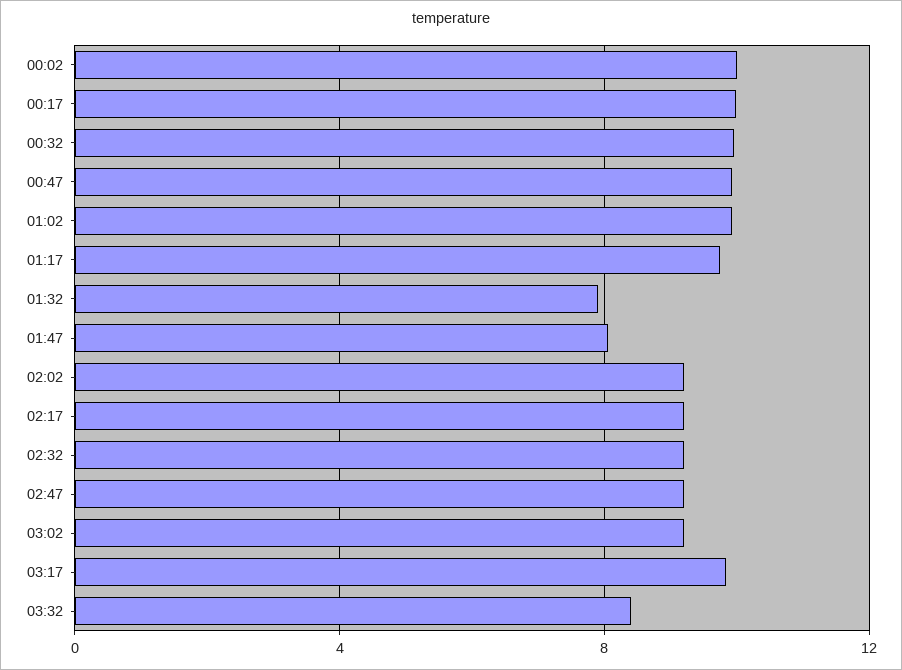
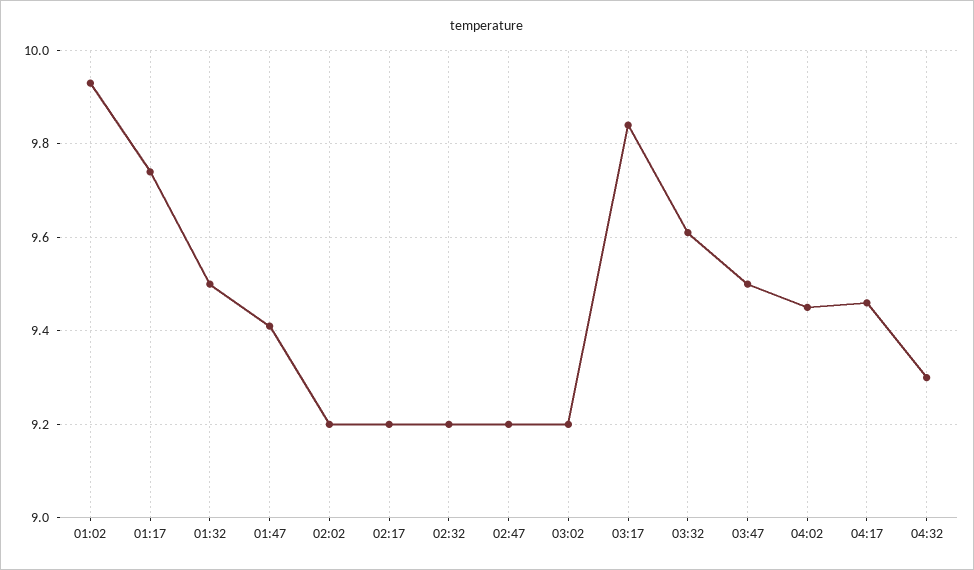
00:02: 10 -> none
00:17: 10 -> none
00:32: 10 -> none
00:47: 10 -> none
01:32: 8 -> 9.5
01:47: 8 -> 9.4
03:32: 8.5 -> 9.6
03:47: none -> 9.5
04:02: none -> 9.45
04:17: none -> 9.45
04:32: none -> 9.3

